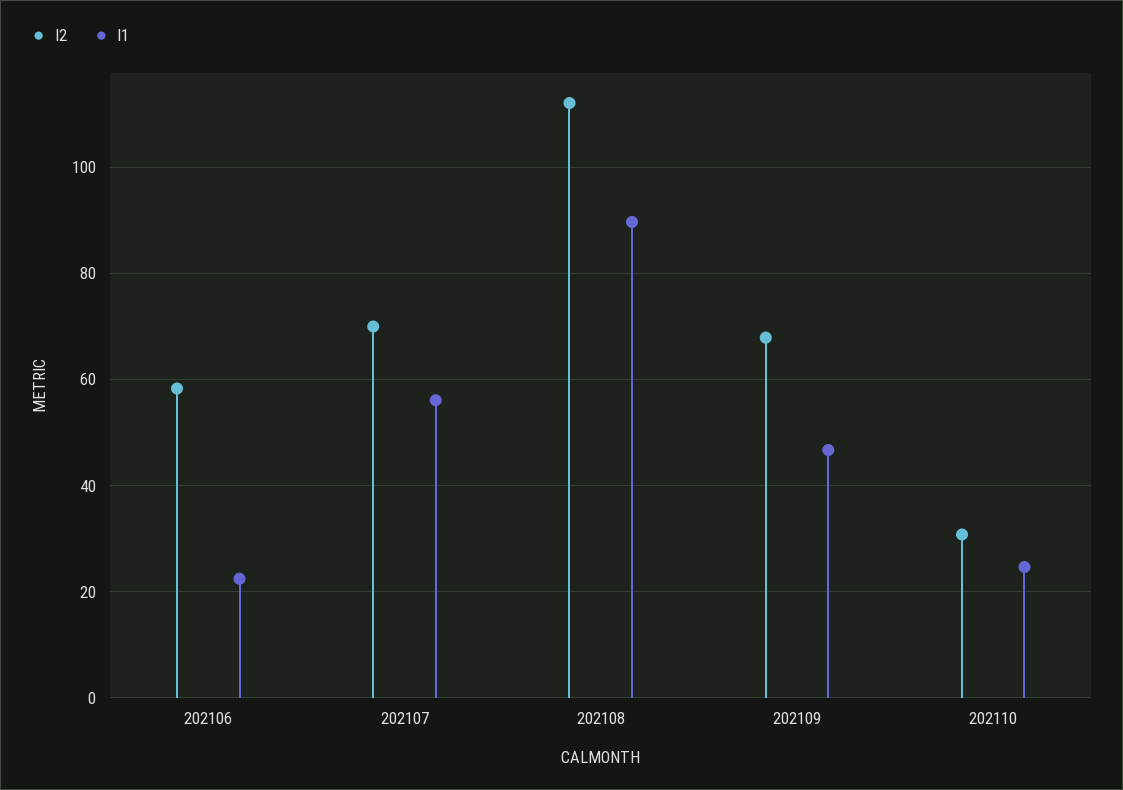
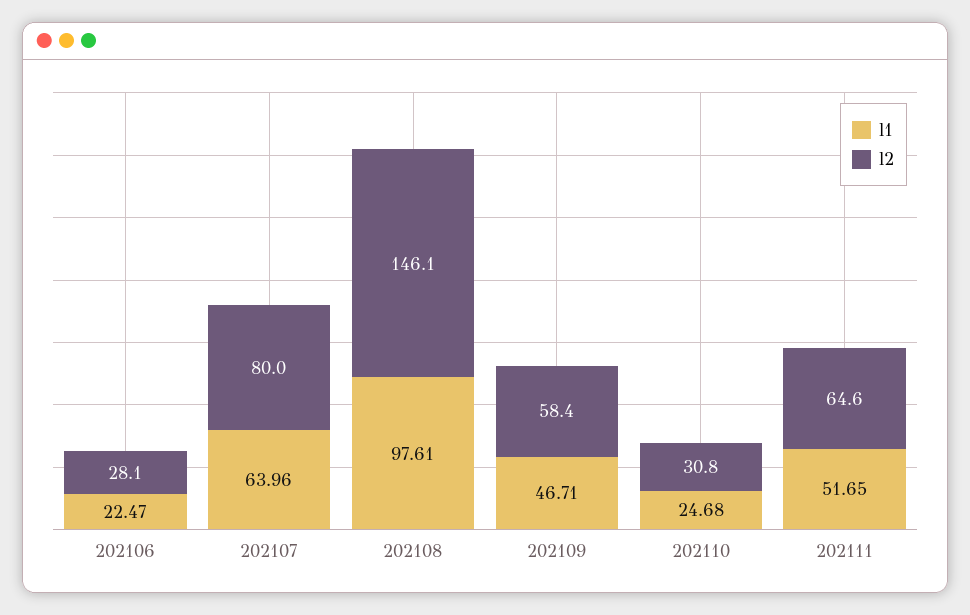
l2, 202106: 58 -> 28.1
l2, 202107: 70 -> 80
l1, 202107: 56 -> 63.96
l2, 202108: 112 -> 146.1
l1, 202108: 90 -> 97.61
l2, 202109: 68 -> 58.4
l1, 202111: none -> 51.65
l2, 202111: none -> 64.6

